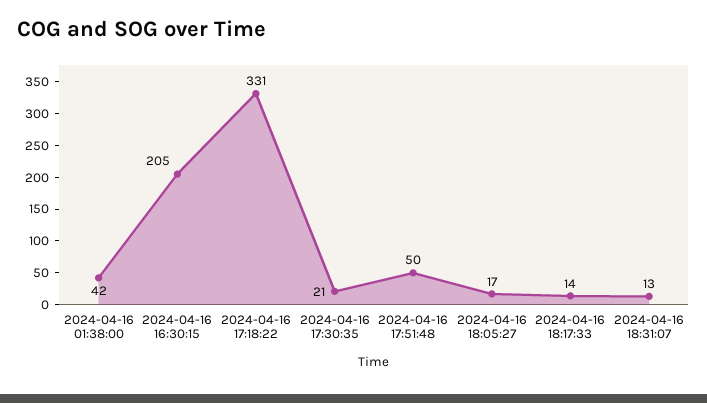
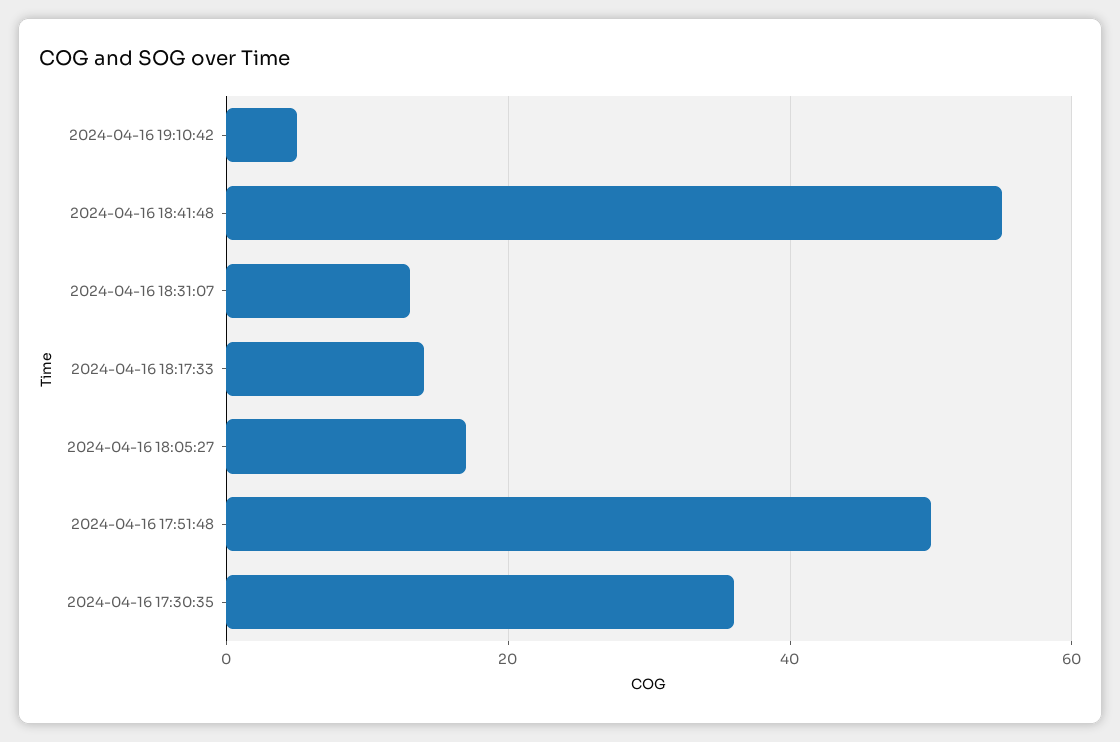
2024-04-16 01:38:00: 42 -> none
2024-04-16 16:30:15: 205 -> none
2024-04-16 17:18:22: 331 -> none
2024-04-16 17:30:35: 21 -> 35
2024-04-16 19:10:42: none -> 5
2024-04-16 18:41:48: none -> 55

